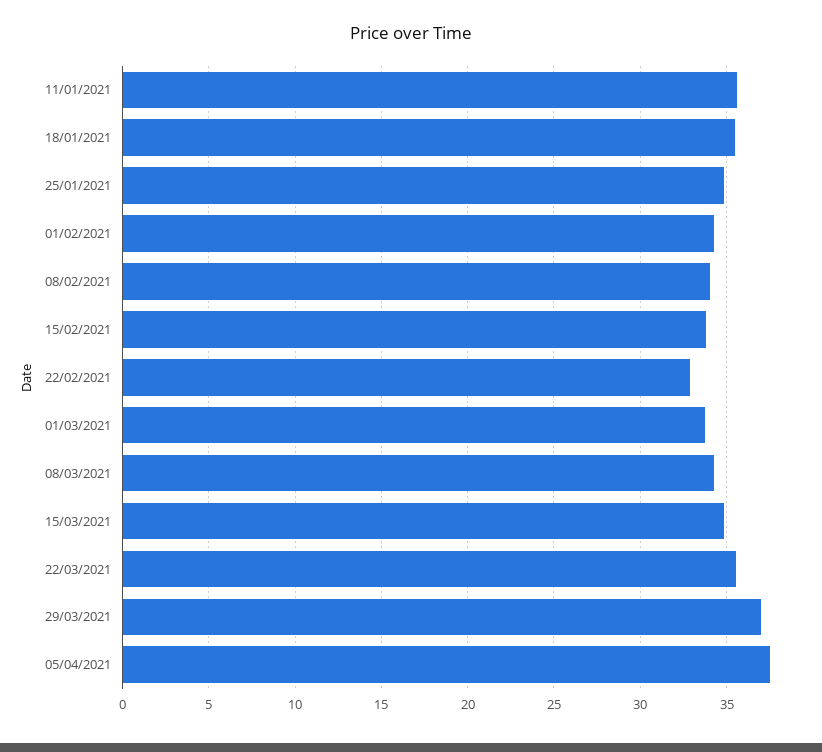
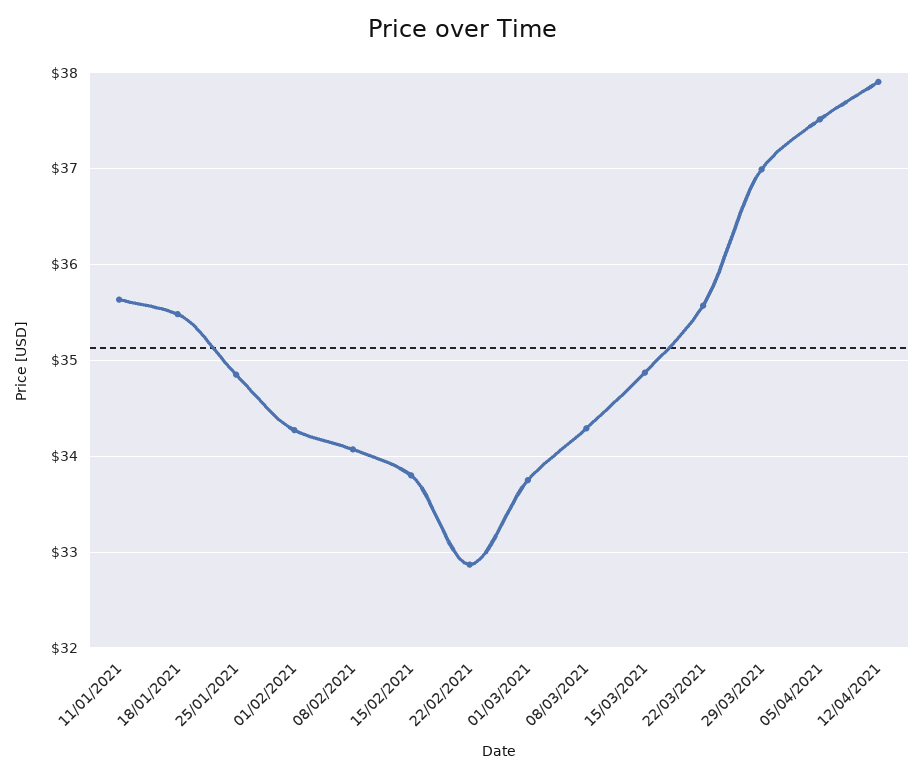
12/04/2021: none -> 37.9

